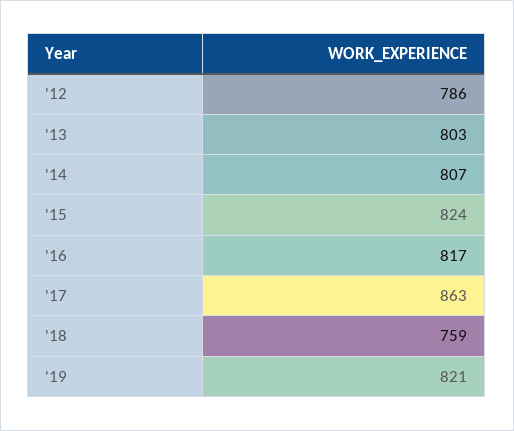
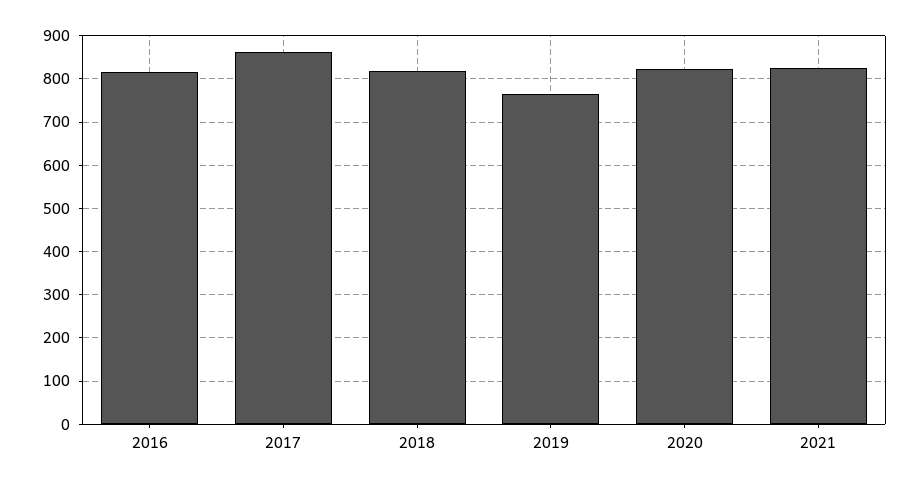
'12: 786 -> none
'13: 803 -> none
'14: 807 -> none
'15: 824 -> none
'18: 759 -> 820
'19: 821 -> 760
2020: none -> 820
2021: none -> 820

